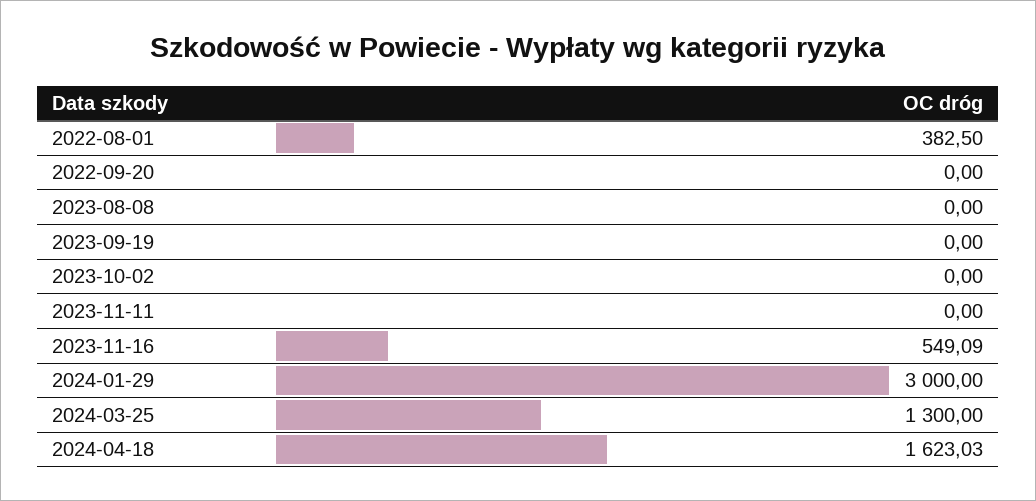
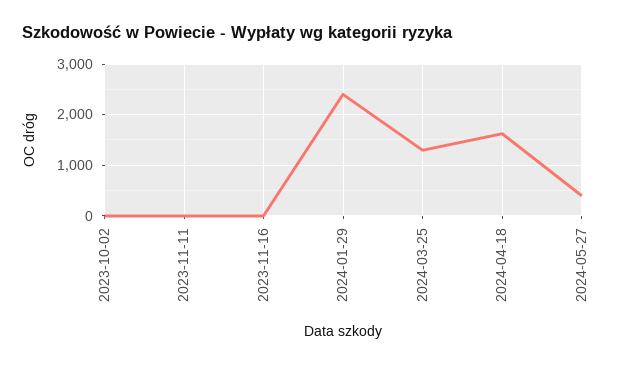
2022-08-01: 382.5 -> none
2022-09-20: 0 -> none
2023-08-08: 0 -> none
2023-09-19: 0 -> none
2023-11-16: 549.09 -> 0
2024-01-29: 3000 -> 2400
2024-05-27: none -> 400

